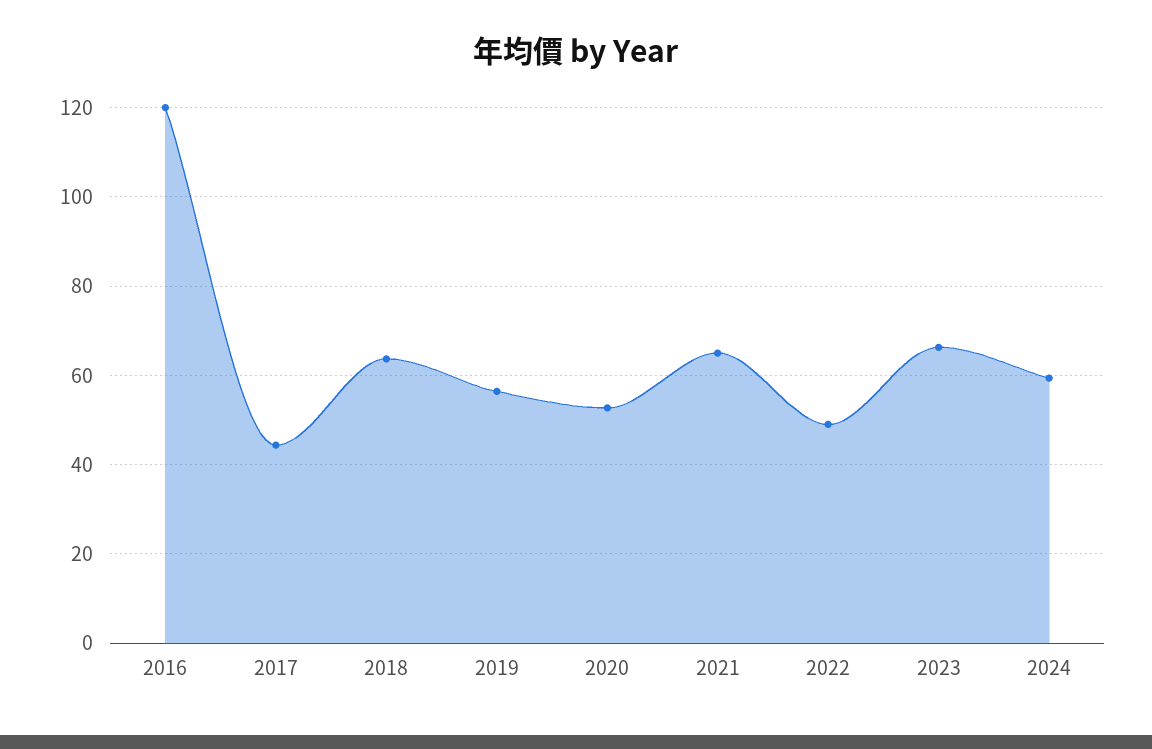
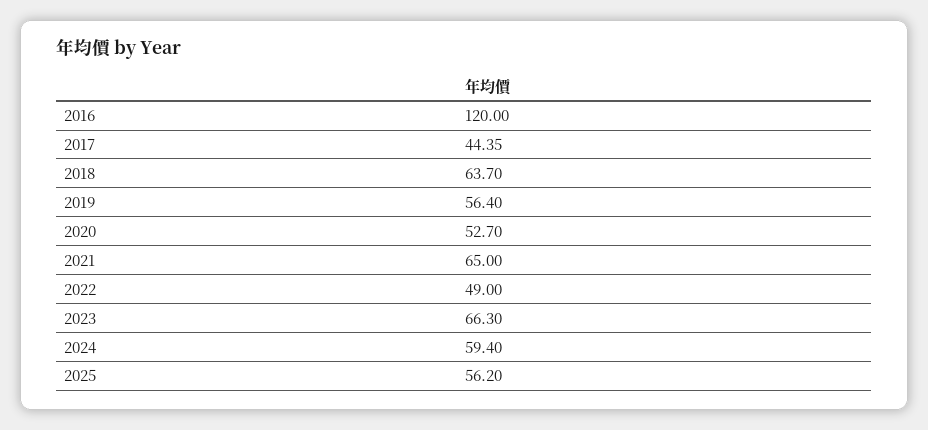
2025: none -> 56.2

